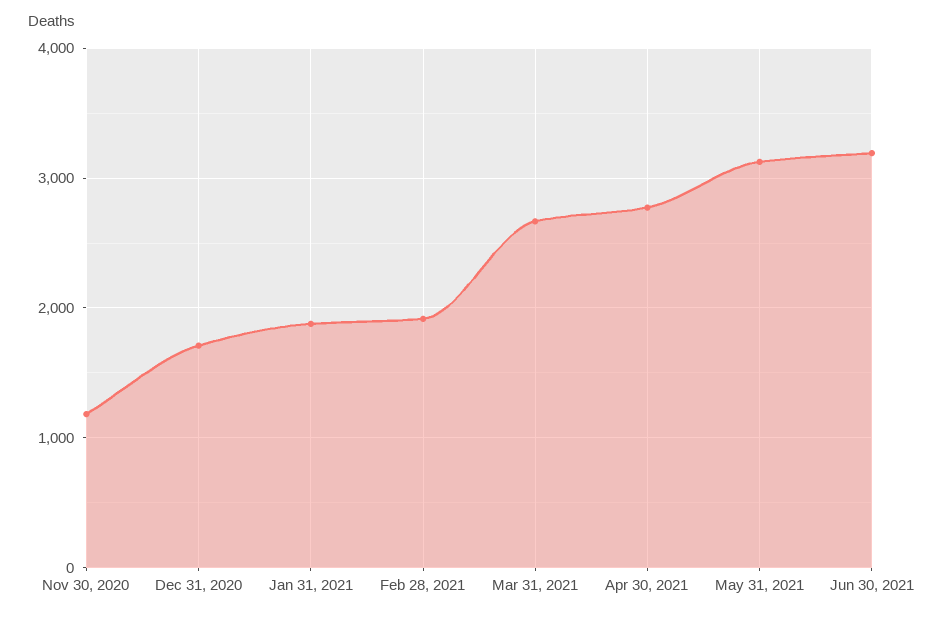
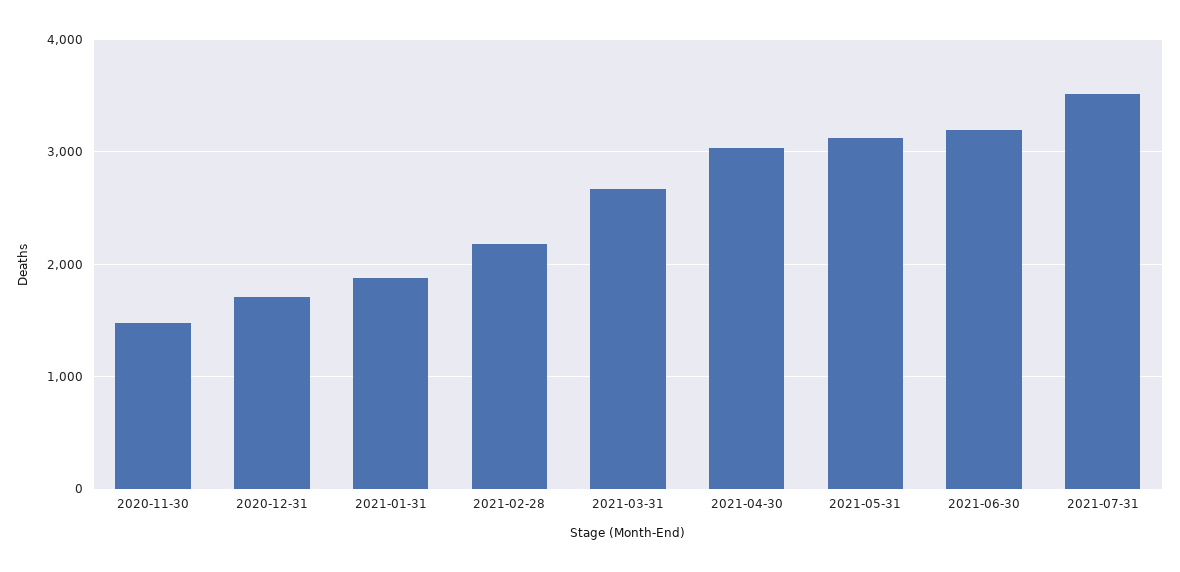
Nov 30, 2020: 1200 -> 1500
Feb 28, 2021: 1900 -> 2200
Apr 30, 2021: 2800 -> 3000
2021-07-31: none -> 3500

